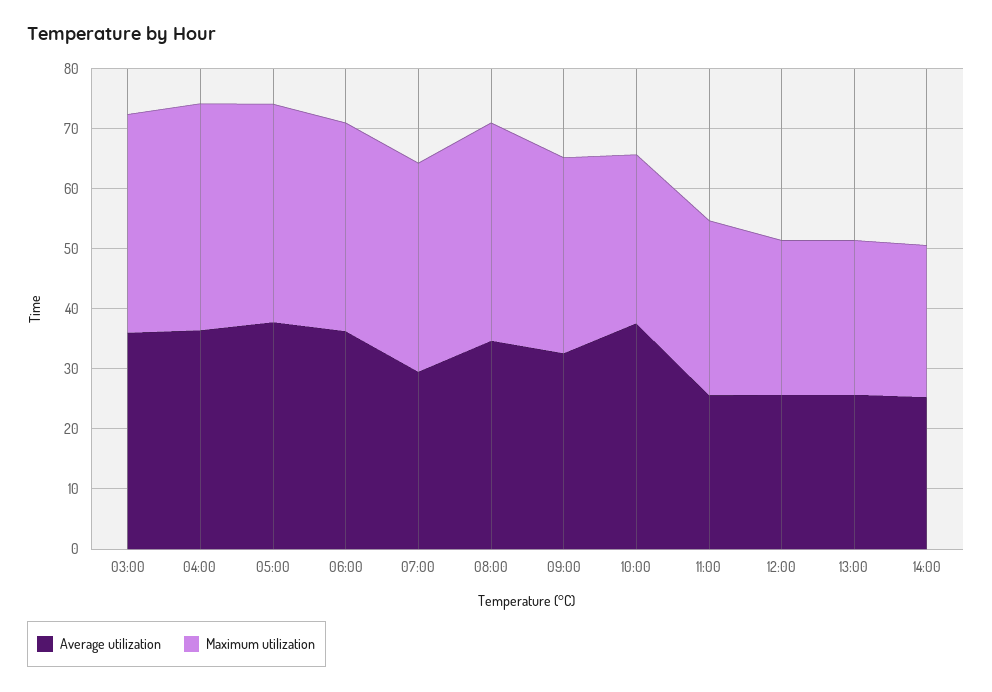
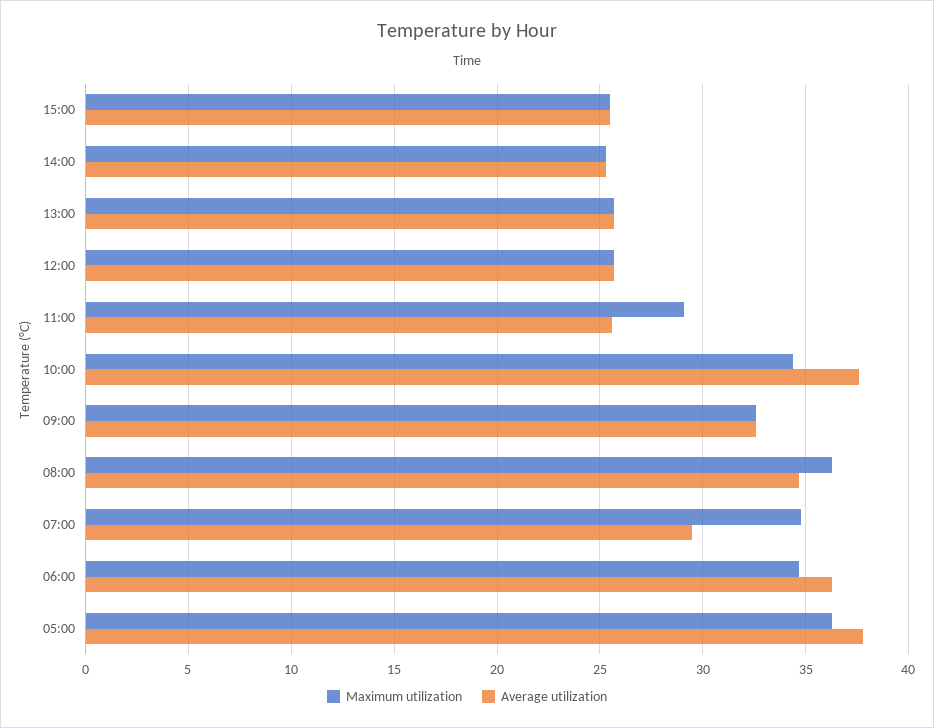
Average utilization, 03:00: 36 -> none
Maximum utilization, 03:00: 36 -> none
Average utilization, 04:00: 36 -> none
Maximum utilization, 04:00: 38 -> none
Maximum utilization, 10:00: 28 -> 34.5
Maximum utilization, 15:00: none -> 25.5
Average utilization, 15:00: none -> 25.5

